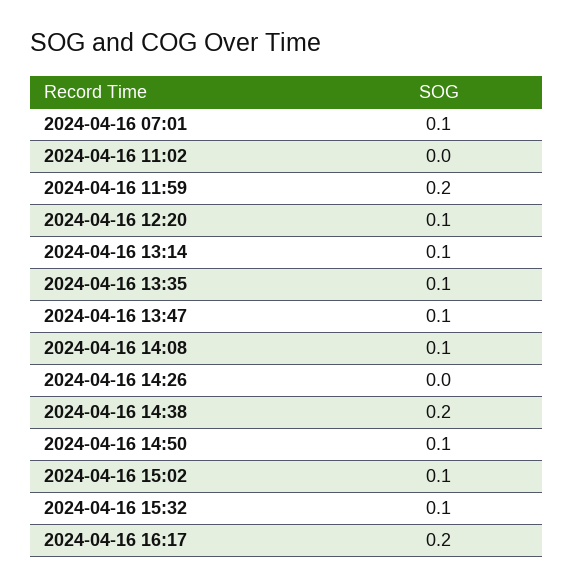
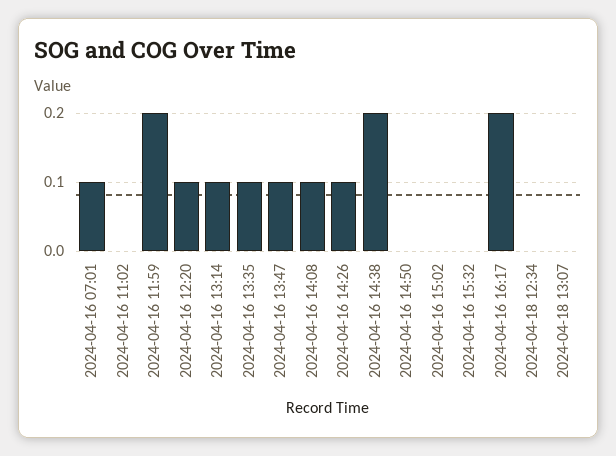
2024-04-16 14:26: 0 -> 0.1
2024-04-16 14:50: 0.1 -> 0
2024-04-16 15:02: 0.1 -> 0
2024-04-16 15:32: 0.1 -> 0
2024-04-18 12:34: none -> 0
2024-04-18 13:07: none -> 0

